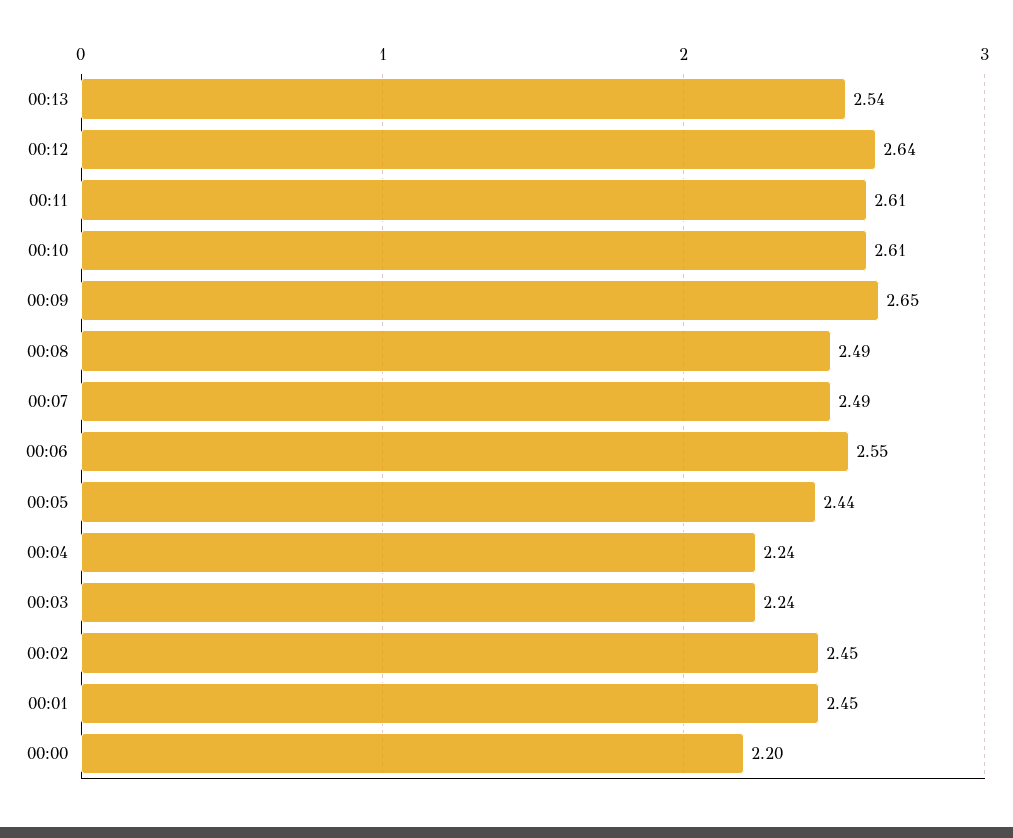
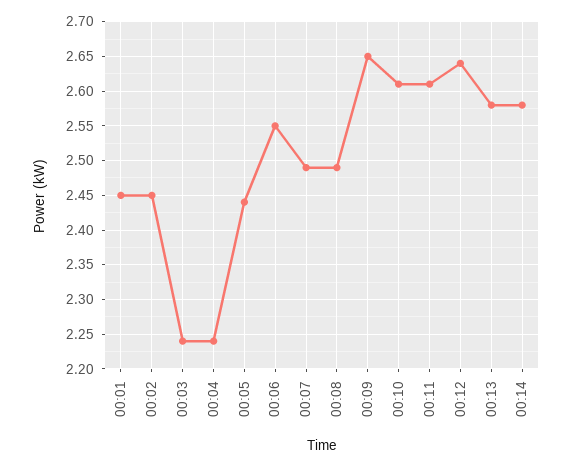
00:13: 2.54 -> 2.58
00:00: 2.2 -> none
00:14: none -> 2.58

